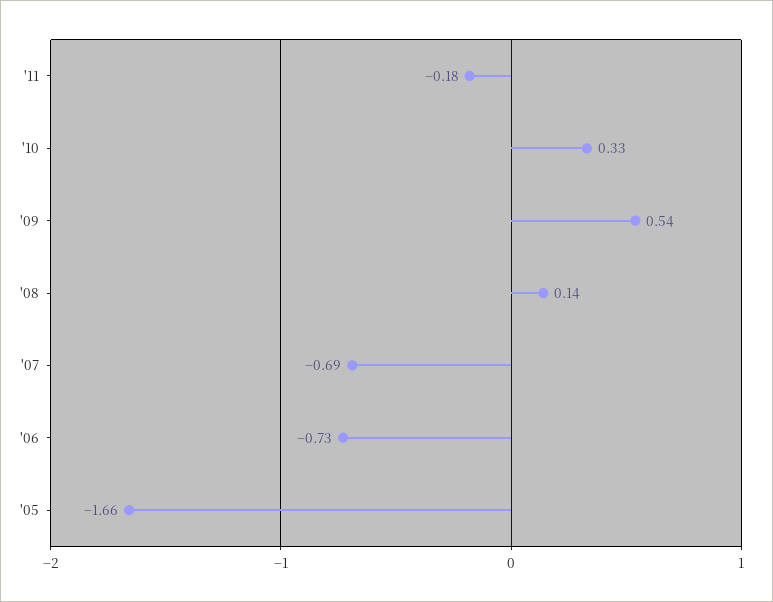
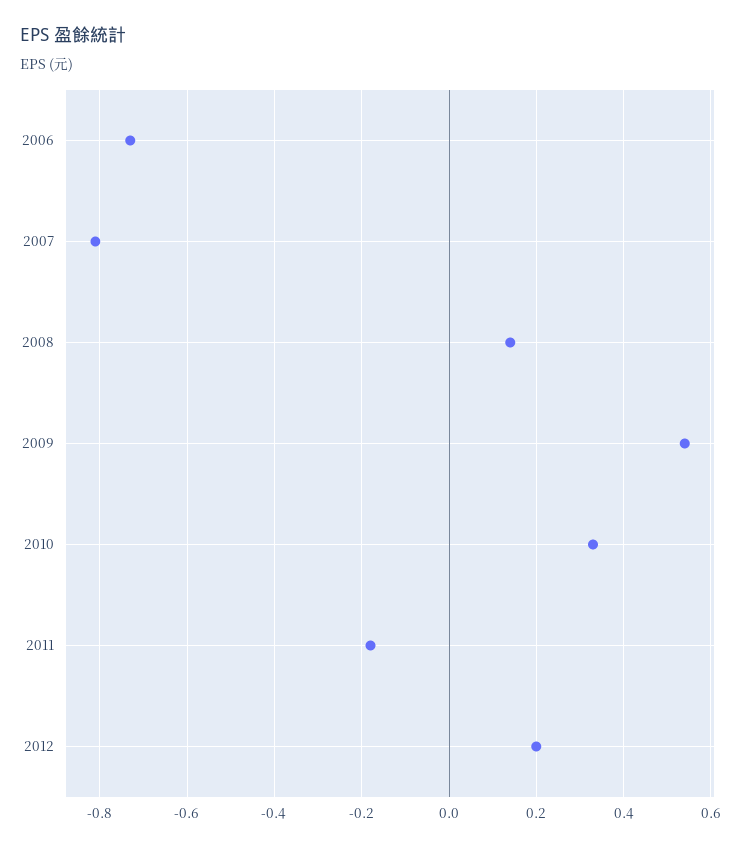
'07: -0.69 -> -0.8
'05: -1.66 -> none
2012: none -> 0.2

